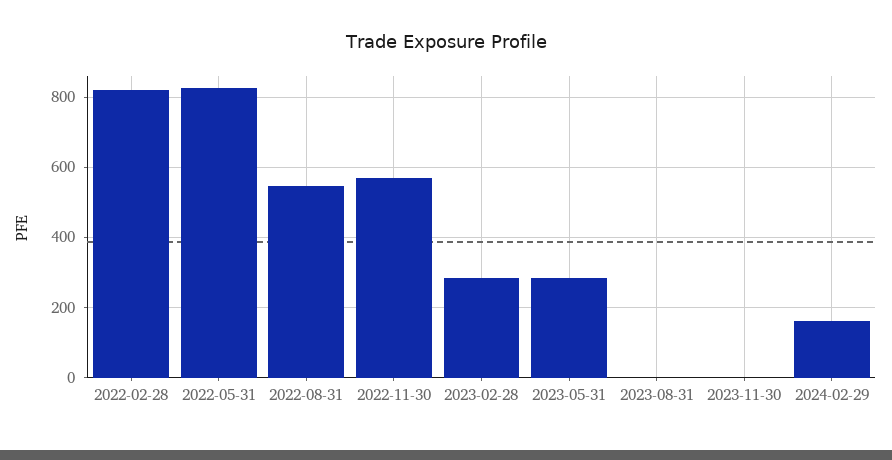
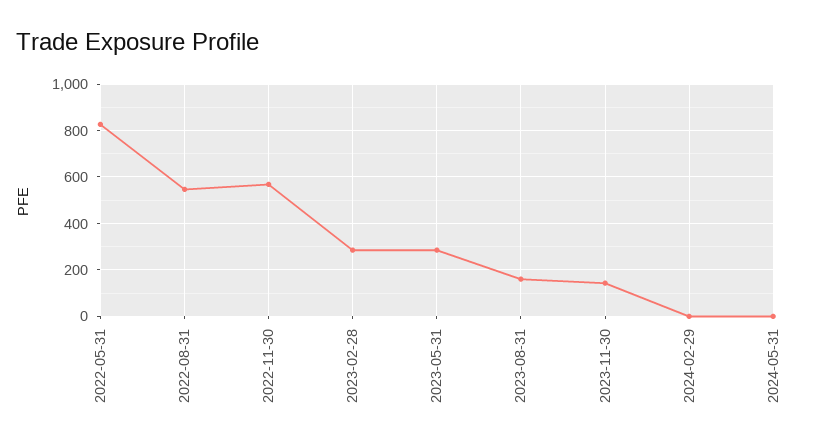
2022-02-28: 820 -> none
2023-08-31: 0 -> 150
2023-11-30: 0 -> 150
2024-02-29: 160 -> 0
2024-05-31: none -> 0

